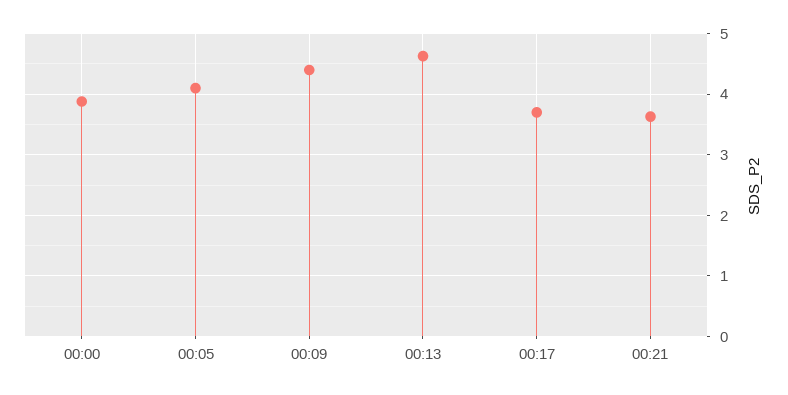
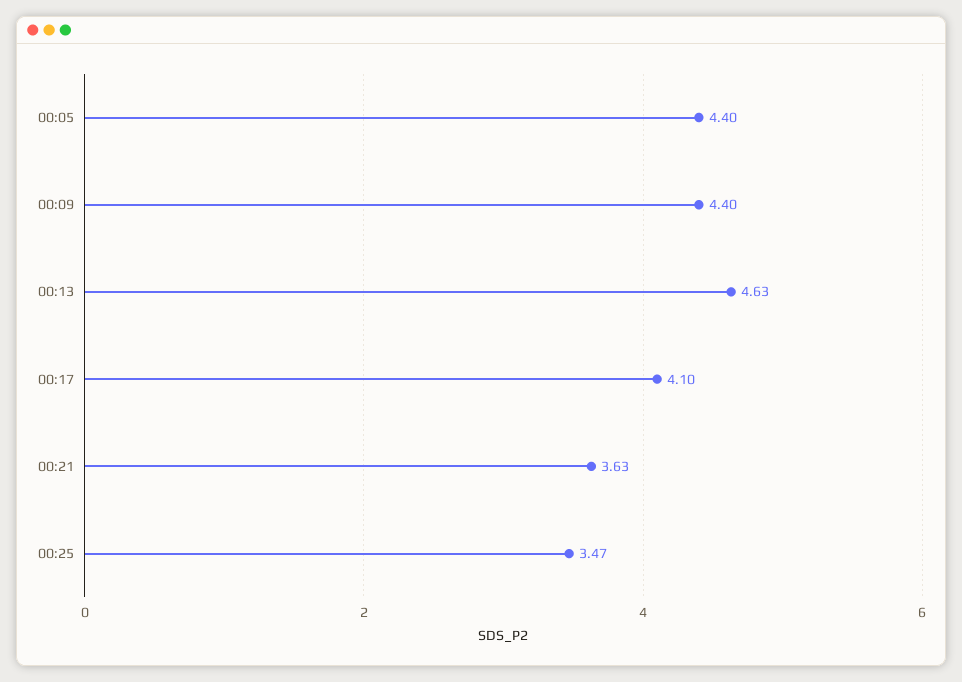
00:00: 3.9 -> none
00:05: 4.1 -> 4.4
00:17: 3.7 -> 4.1
00:25: none -> 3.47

